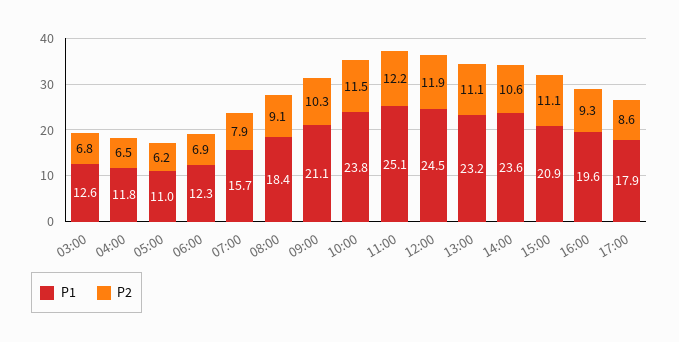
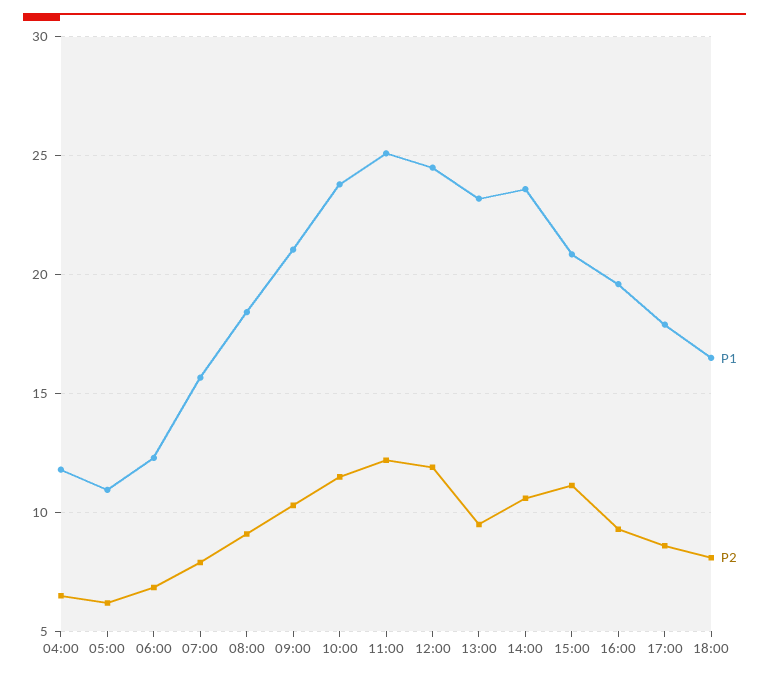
P1, 03:00: 12.6 -> none
P2, 03:00: 6.8 -> none
P2, 13:00: 11.1 -> 9.5
P1, 18:00: none -> 16.5
P2, 18:00: none -> 8

